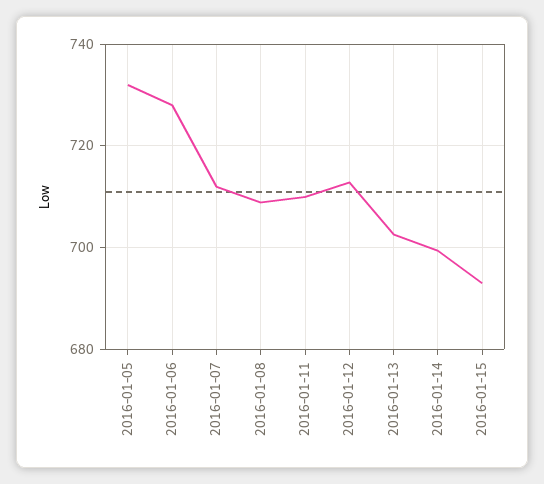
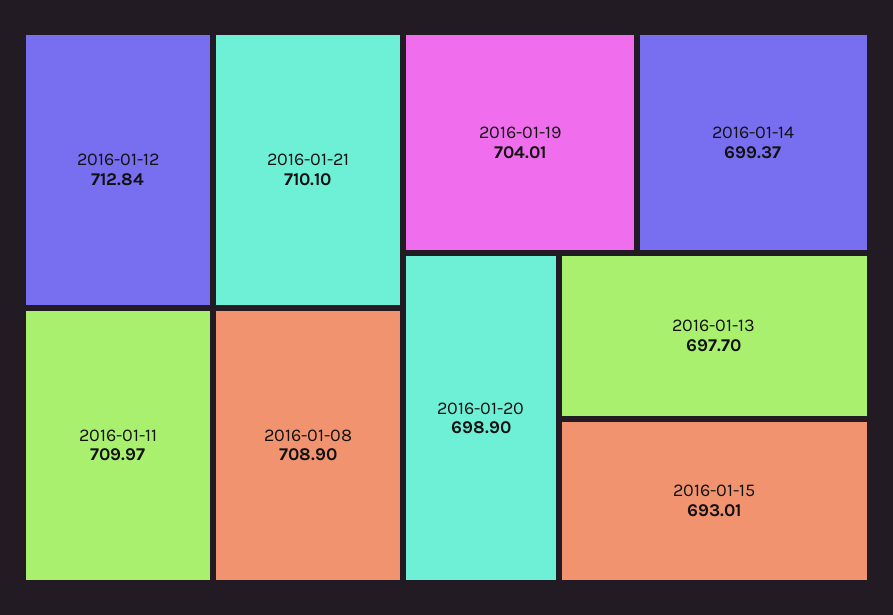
2016-01-05: 732 -> none
2016-01-06: 728 -> none
2016-01-07: 712 -> none
2016-01-13: 702 -> 697.7
2016-01-21: none -> 710.1
2016-01-19: none -> 704.01
2016-01-20: none -> 698.9

